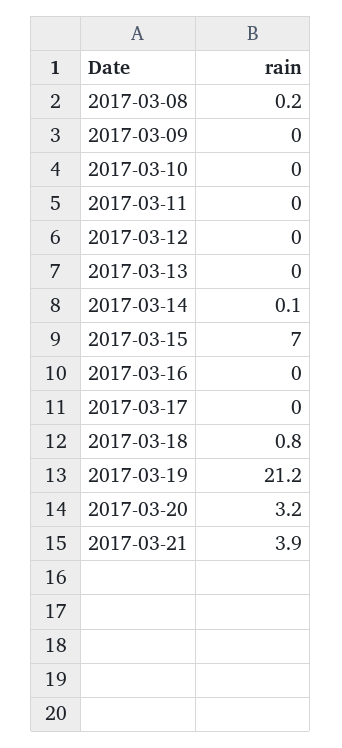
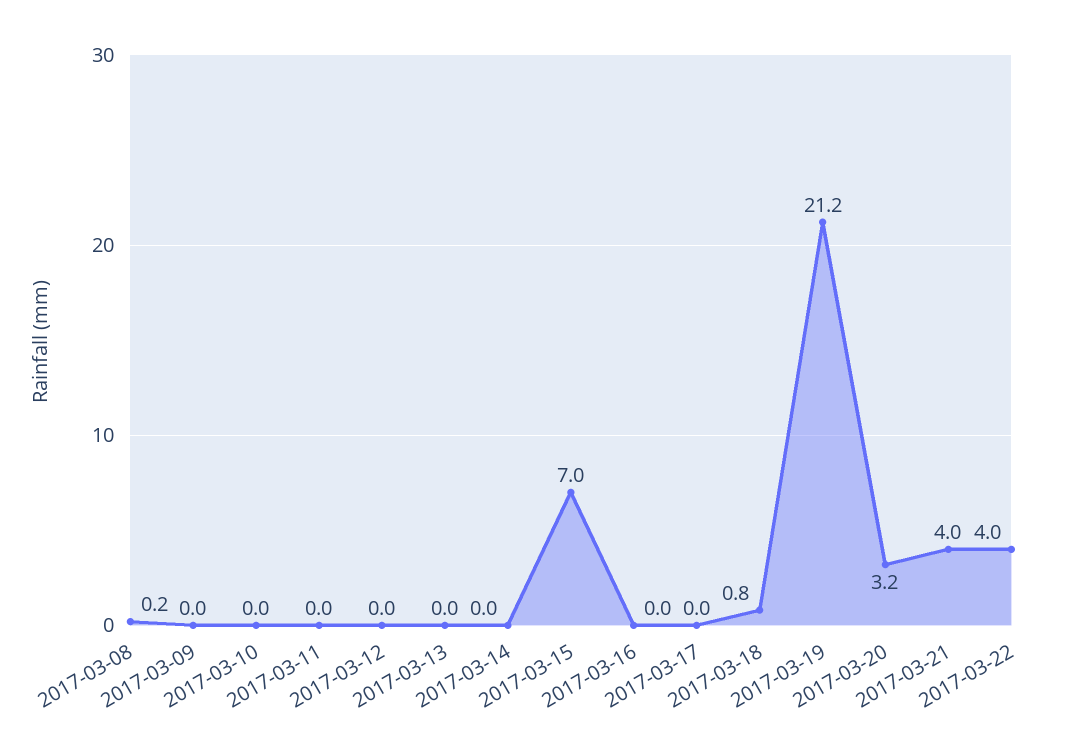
2017-03-14: 0.1 -> 0
2017-03-21: 3.9 -> 4
2017-03-22: none -> 4

